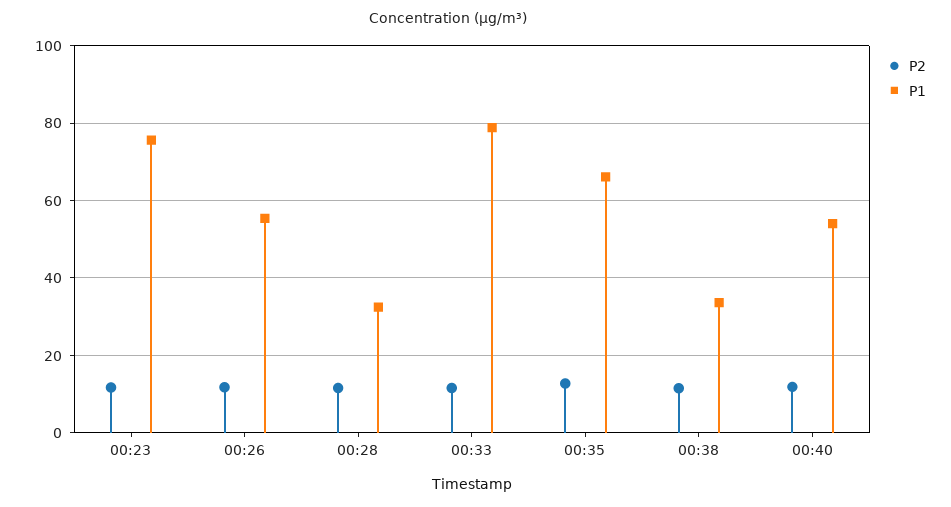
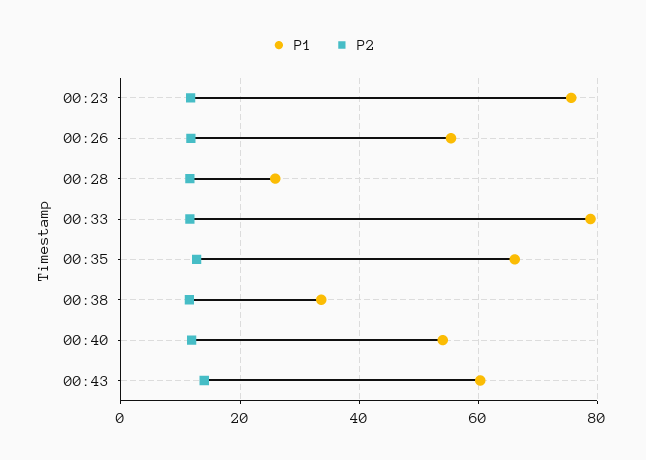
P1, 00:28: 32 -> 26
P1, 00:43: none -> 60
P2, 00:43: none -> 14

